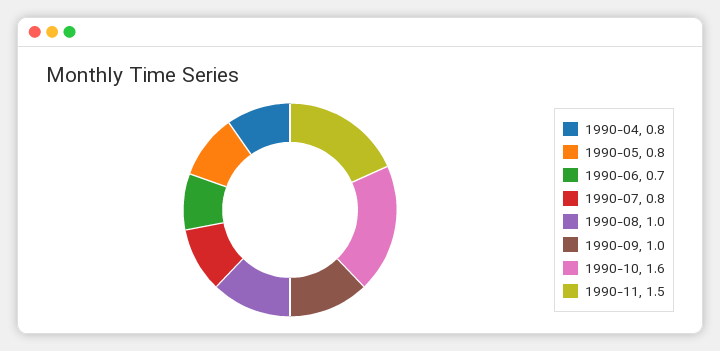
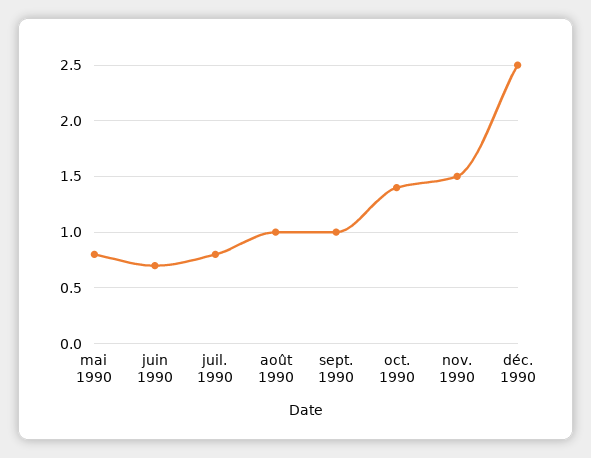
1990-04: 0.8 -> none
1990-10: 1.6 -> 1.4
déc. 1990: none -> 2.5

